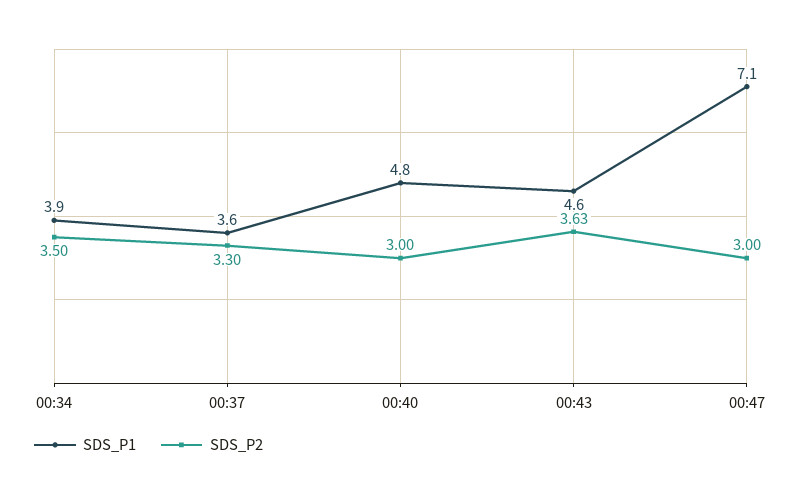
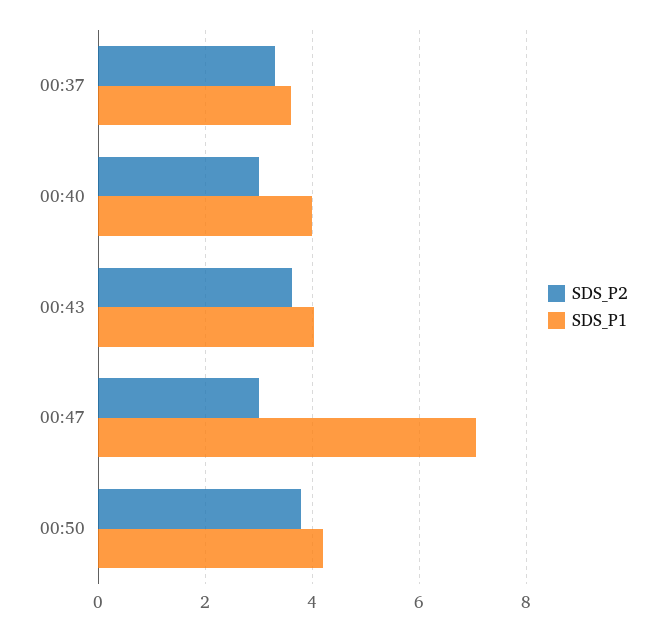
SDS_P1, 00:34: 3.9 -> none
SDS_P2, 00:34: 3.5 -> none
SDS_P1, 00:40: 4.8 -> 4
SDS_P1, 00:43: 4.6 -> 4
SDS_P2, 00:50: none -> 3.8
SDS_P1, 00:50: none -> 4.2

